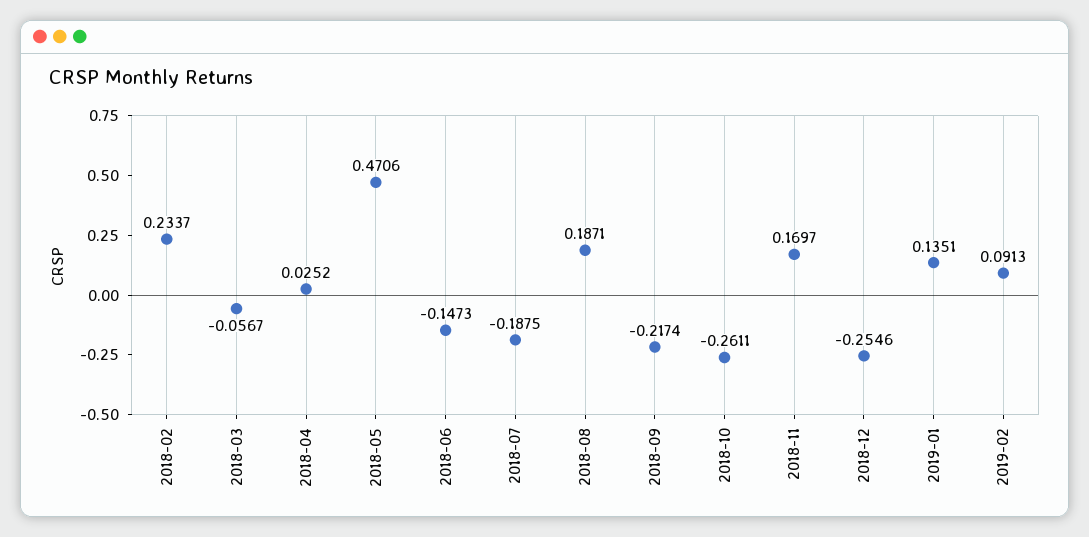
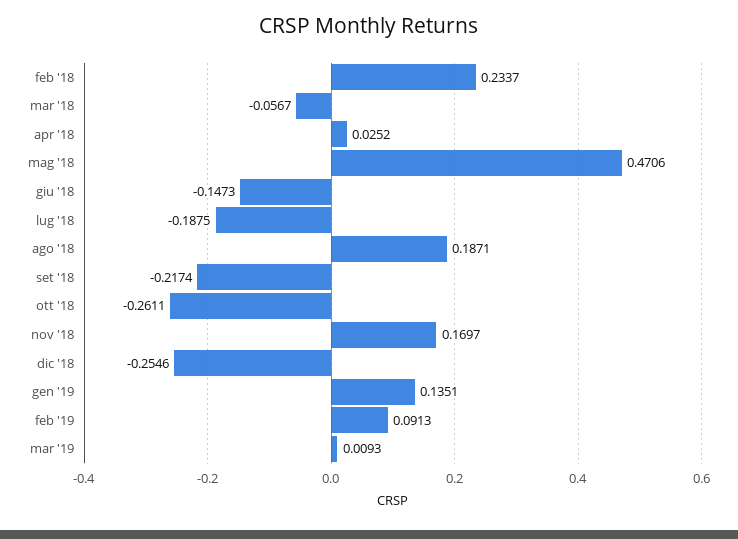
mar '19: none -> 0.0093

